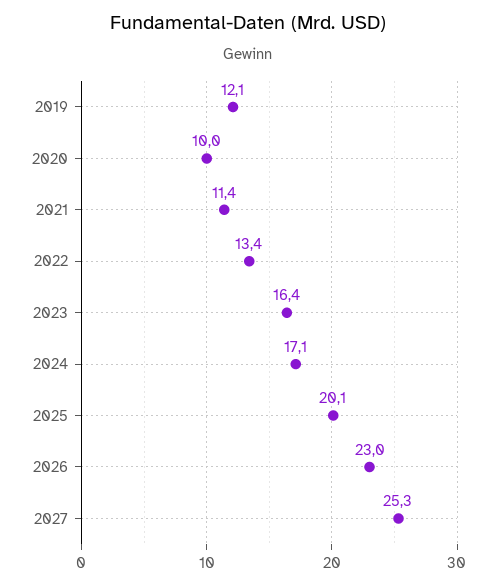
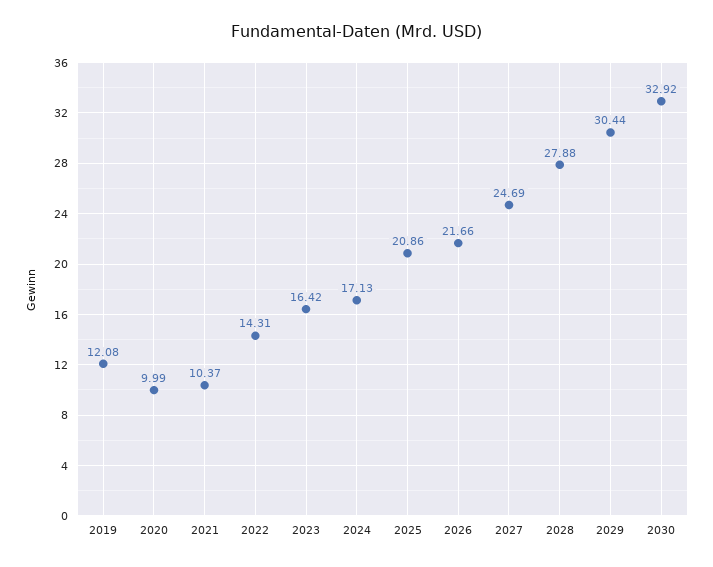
2021: 11.4 -> 10.37
2022: 13.4 -> 14.31
2025: 20.1 -> 20.86
2026: 23 -> 21.66
2027: 25.3 -> 24.69
2028: none -> 27.88
2029: none -> 30.44
2030: none -> 32.92

